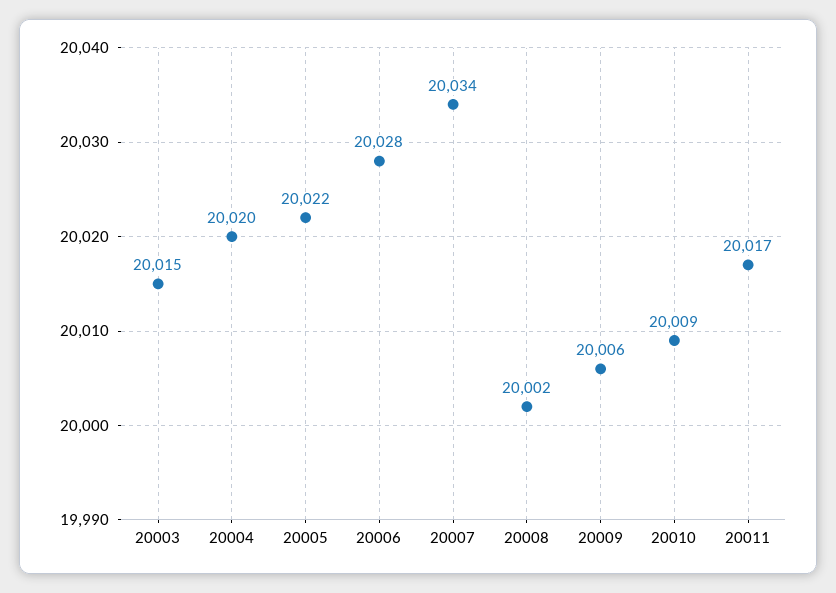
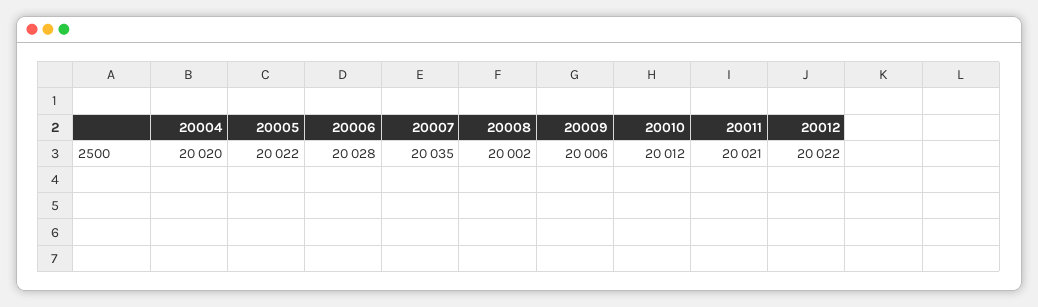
20003: 20015 -> none
20007: 20034 -> 20035
20010: 20009 -> 20012
20011: 20017 -> 20021
20012: none -> 20022

